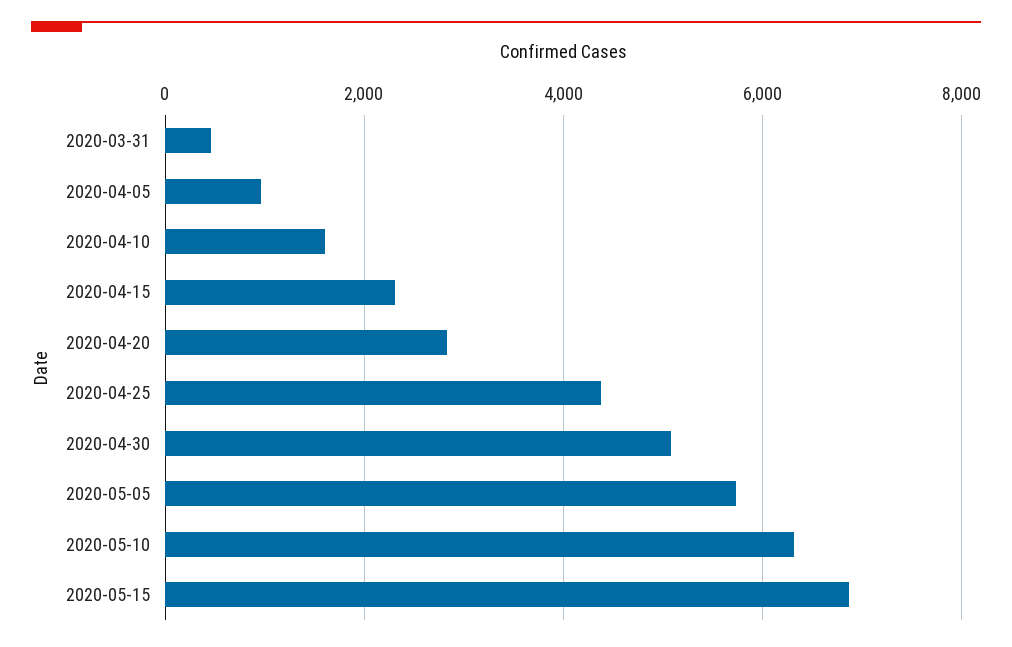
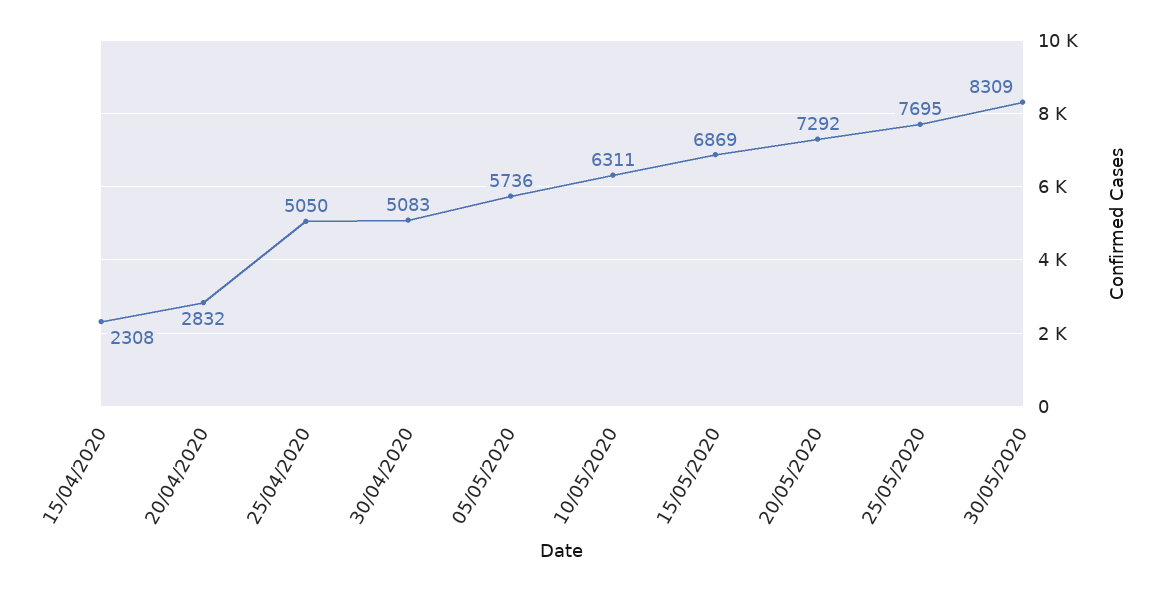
2020-03-31: 400 -> none
2020-04-05: 1000 -> none
2020-04-10: 1600 -> none
2020-04-25: 4400 -> 5050
20/05/2020: none -> 7292
25/05/2020: none -> 7695
30/05/2020: none -> 8309

